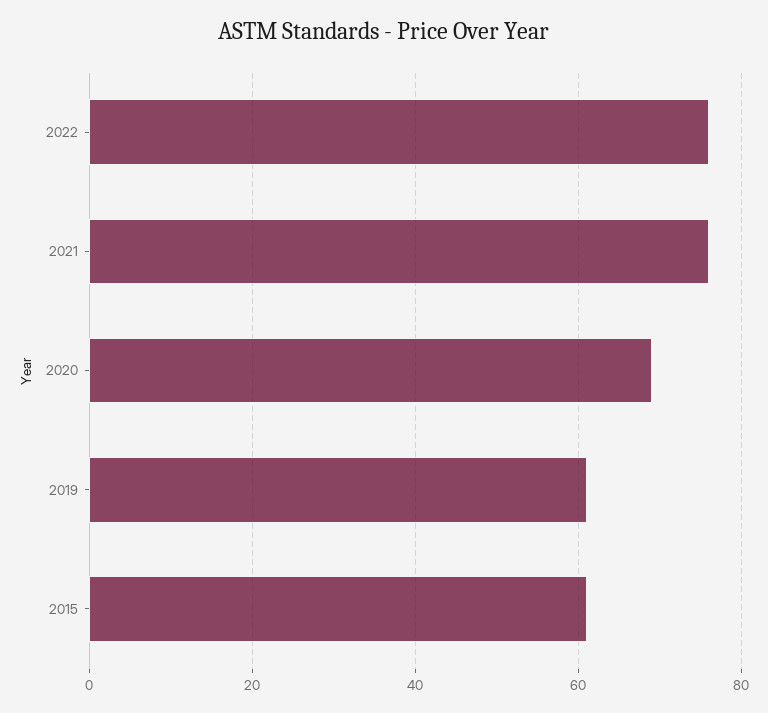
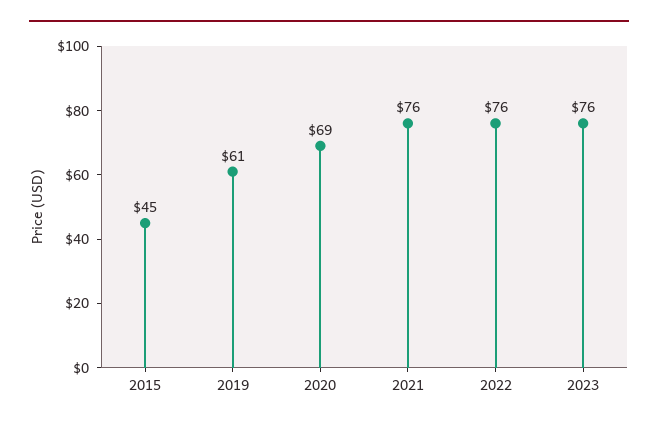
2015: 60 -> 45
2023: none -> 76

